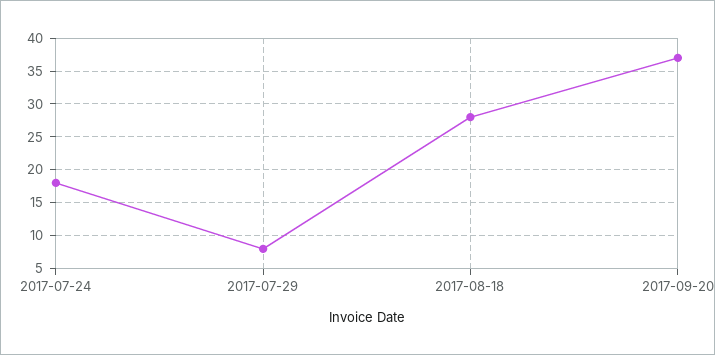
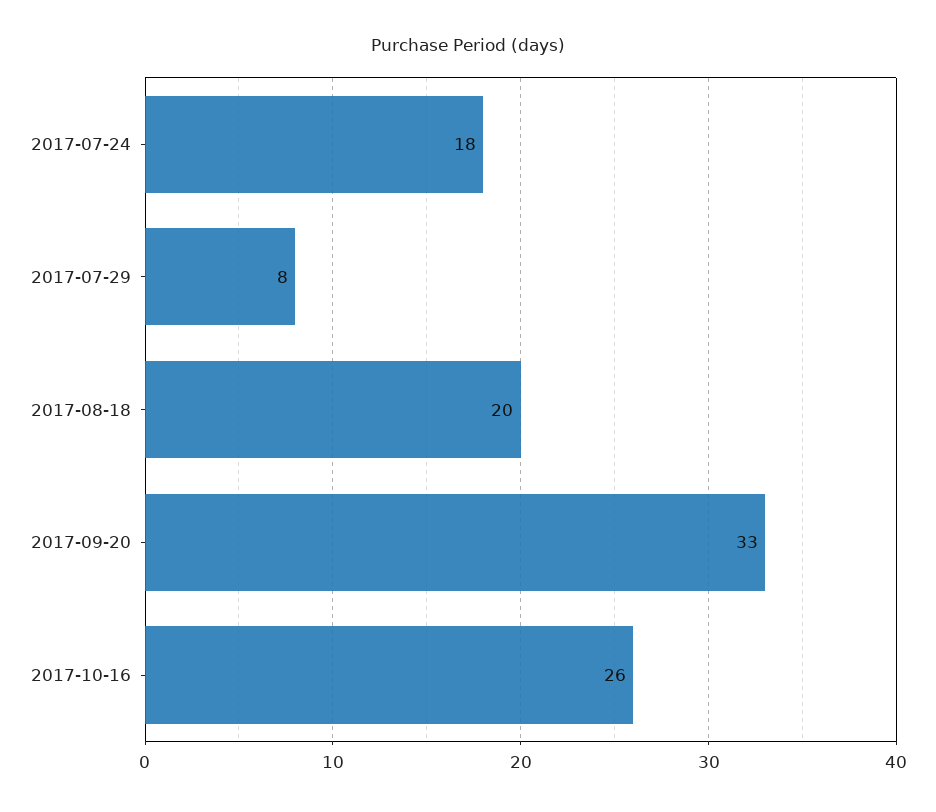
2017-08-18: 28 -> 20
2017-09-20: 37 -> 33
2017-10-16: none -> 26

